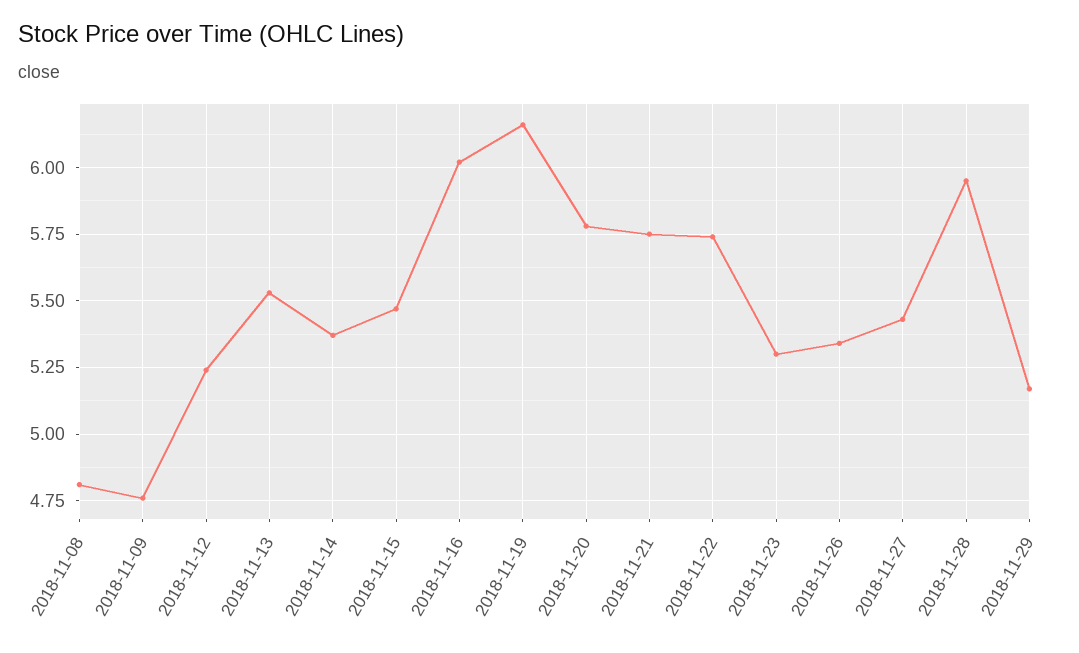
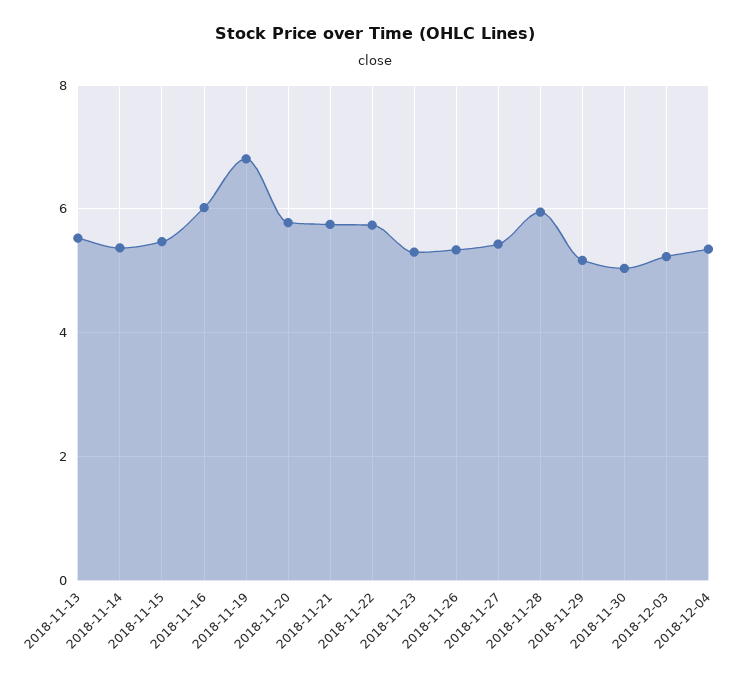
2018-11-08: 4.8 -> none
2018-11-09: 4.75 -> none
2018-11-12: 5.25 -> none
2018-11-19: 6.15 -> 6.8
2018-11-30: none -> 5
2018-12-03: none -> 5.2
2018-12-04: none -> 5.4

